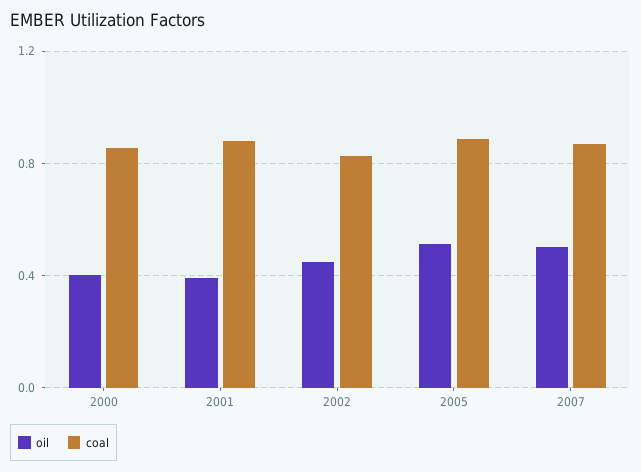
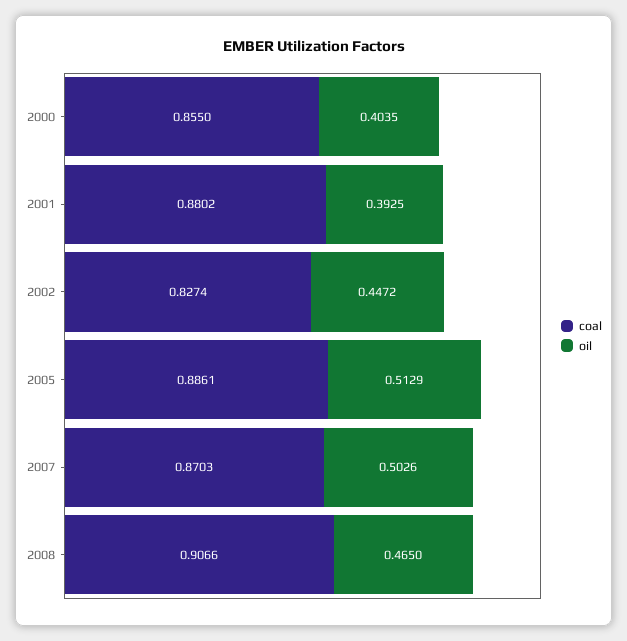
coal, 2008: none -> 0.9066
oil, 2008: none -> 0.465

